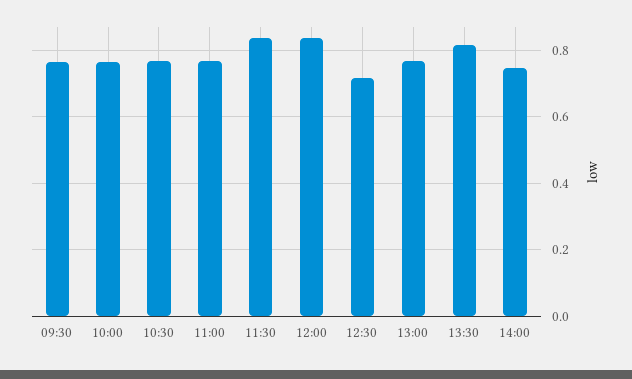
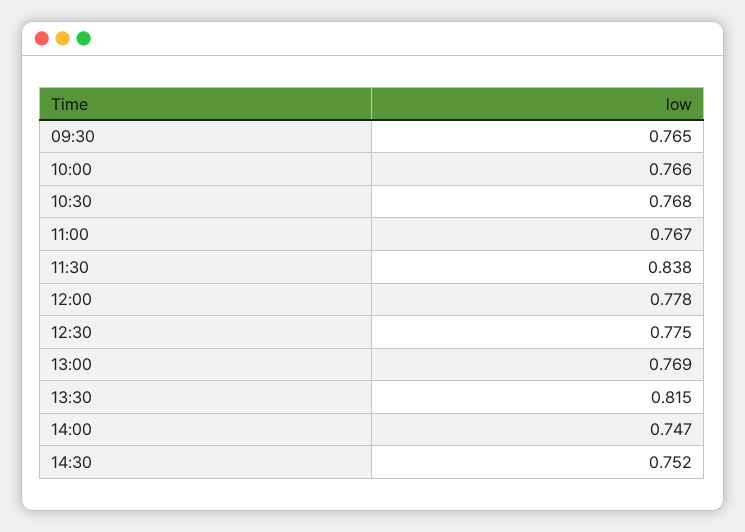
12:00: 0.84 -> 0.778
12:30: 0.72 -> 0.775
14:30: none -> 0.752

